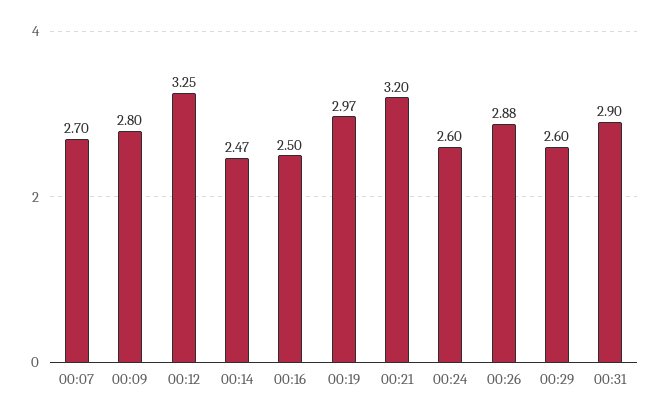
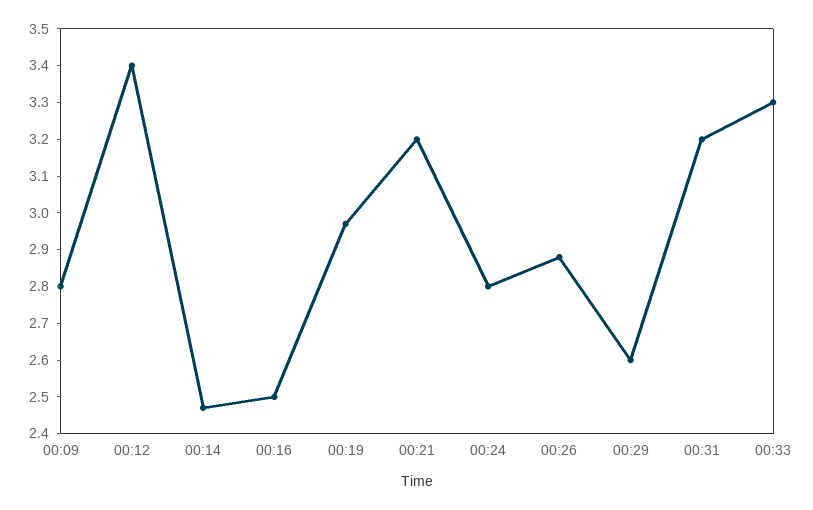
00:07: 2.7 -> none
00:12: 3.25 -> 3.4
00:24: 2.6 -> 2.8
00:31: 2.9 -> 3.2
00:33: none -> 3.3

